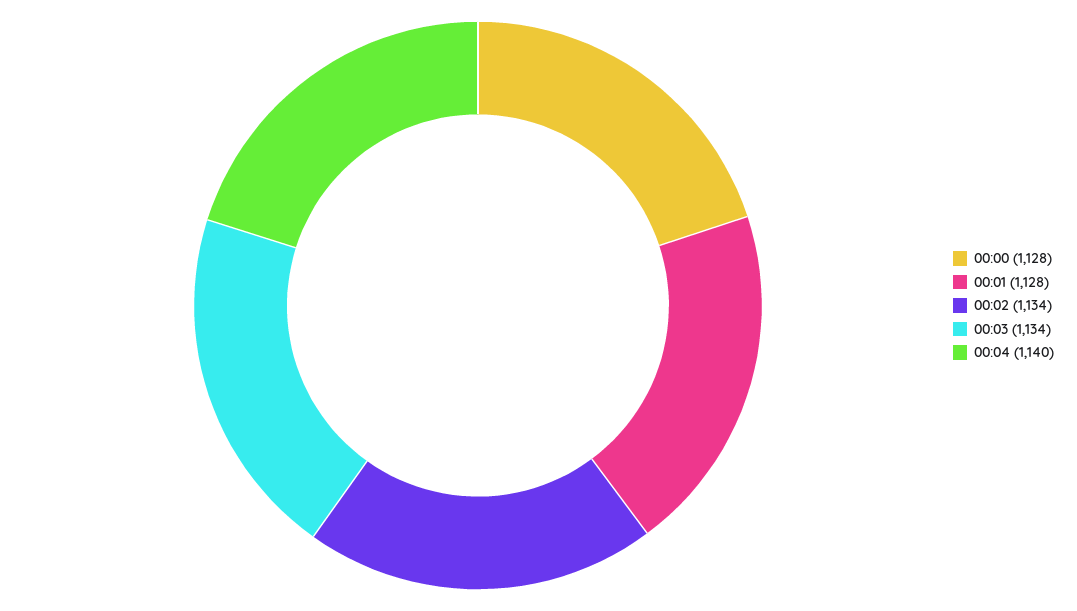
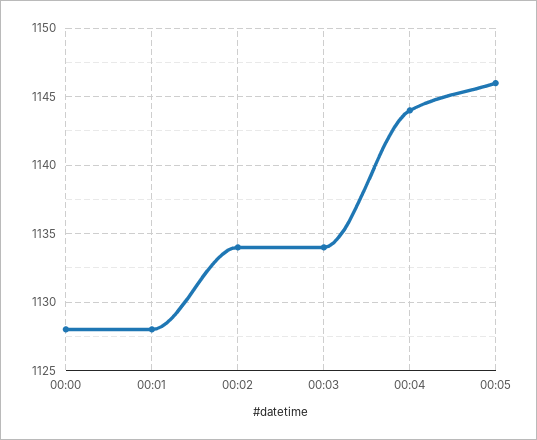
00:04: 1140 -> 1144
00:05: none -> 1146

